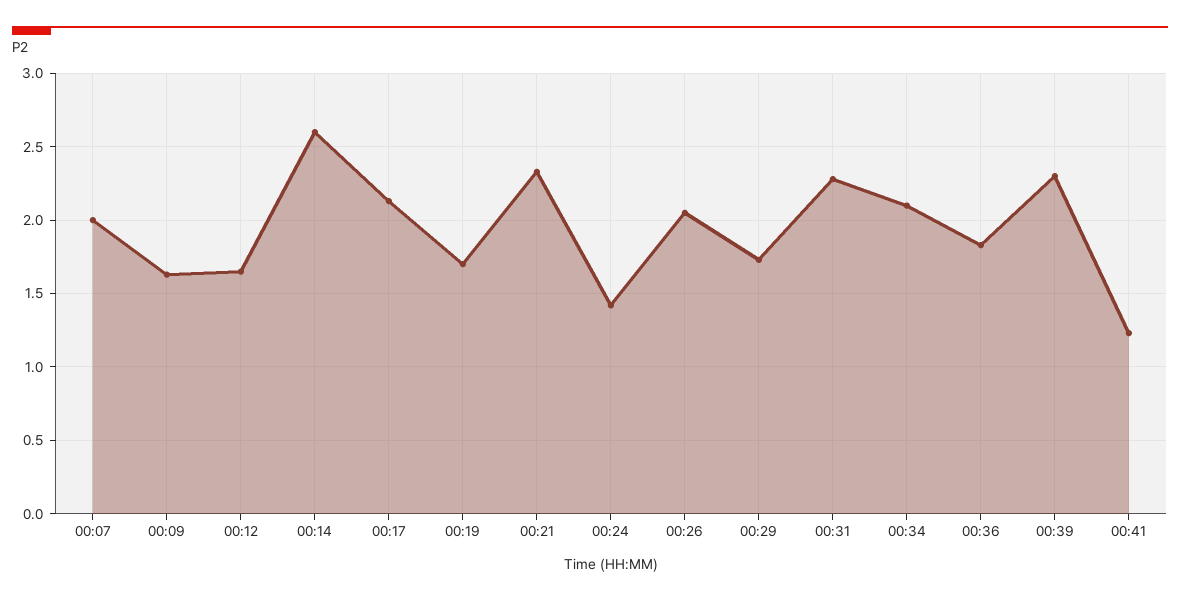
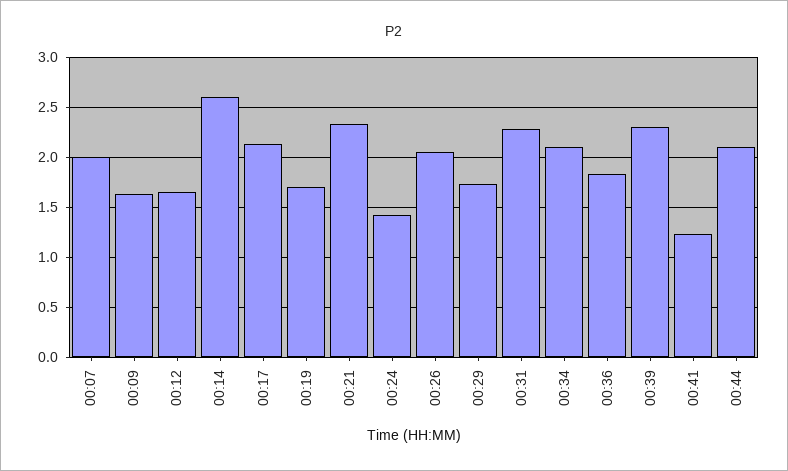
00:44: none -> 2.1

